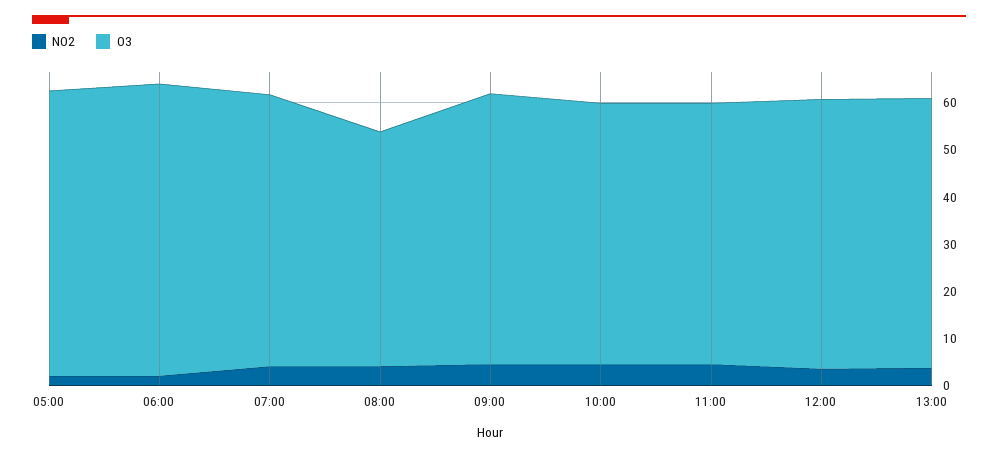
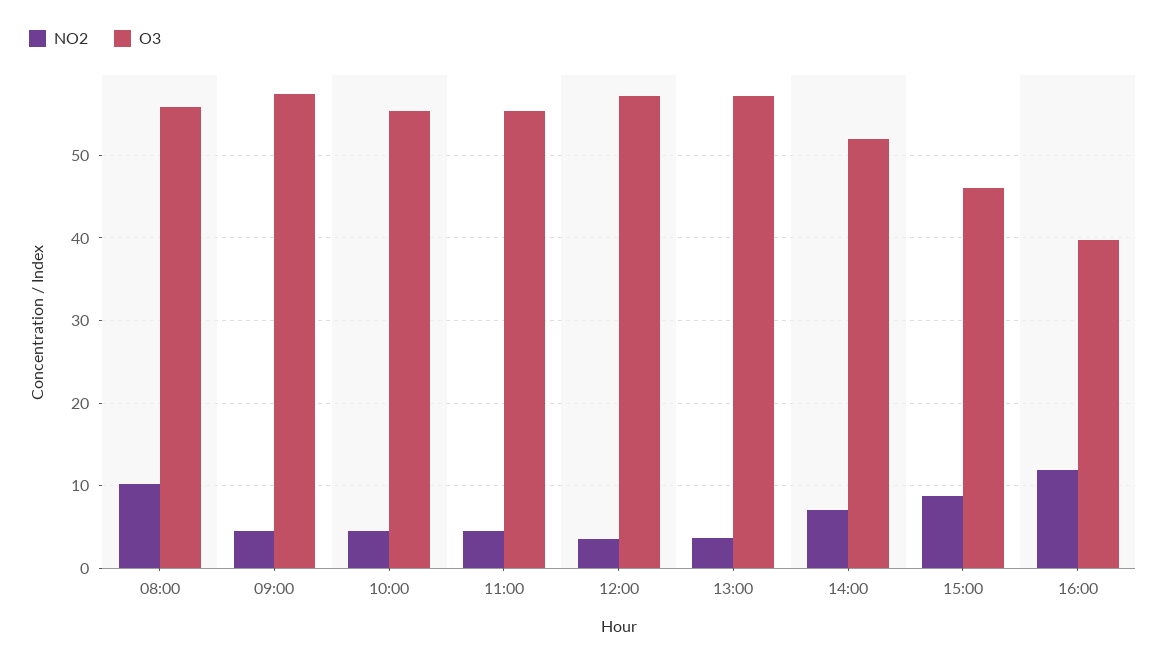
NO2, 05:00: 2 -> none
O3, 05:00: 60 -> none
NO2, 06:00: 2 -> none
O3, 06:00: 62 -> none
NO2, 07:00: 4 -> none
O3, 07:00: 58 -> none
NO2, 08:00: 4 -> 10
O3, 08:00: 50 -> 56
NO2, 14:00: none -> 7
O3, 14:00: none -> 52
NO2, 15:00: none -> 9
O3, 15:00: none -> 46
NO2, 16:00: none -> 12
O3, 16:00: none -> 40

